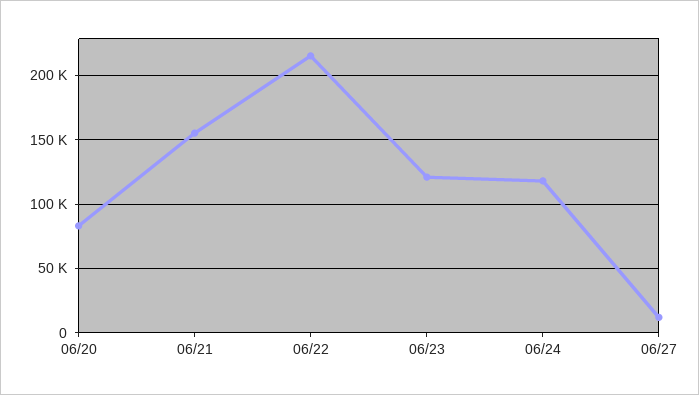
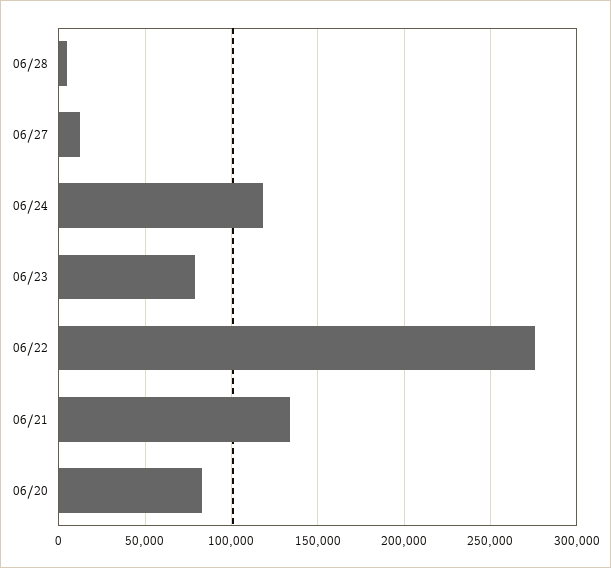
06/21: 155000 -> 135000
06/22: 215000 -> 275000
06/23: 120000 -> 80000
06/28: none -> 5000

